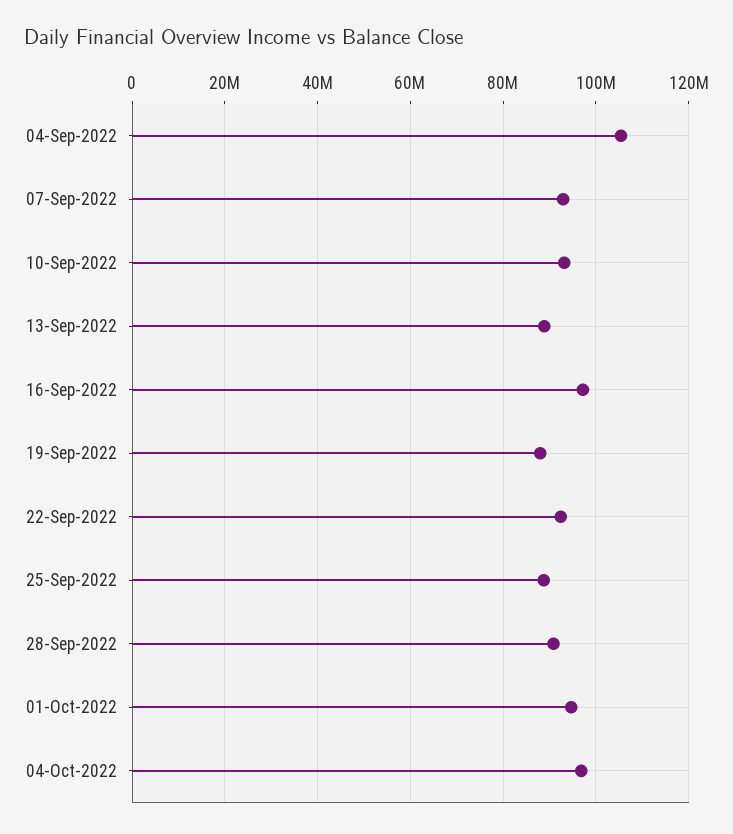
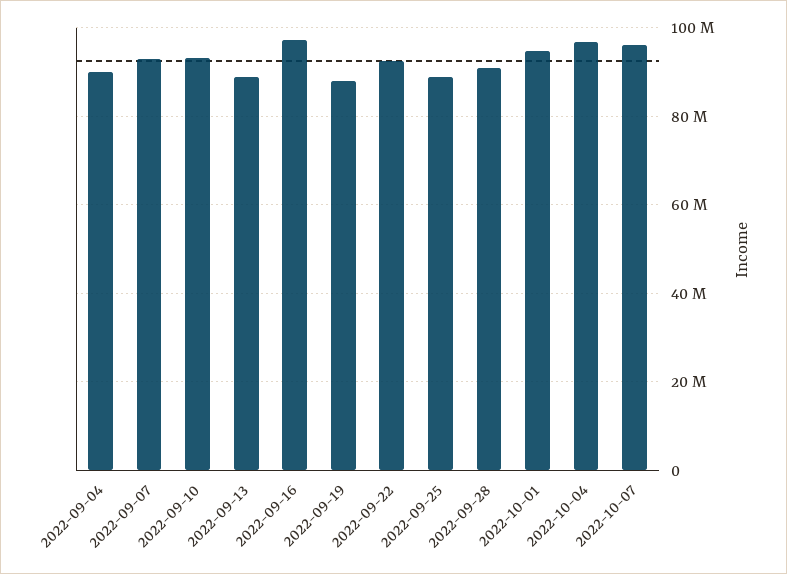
04-Sep-2022: 106000000 -> 90000000
2022-10-07: none -> 96000000

